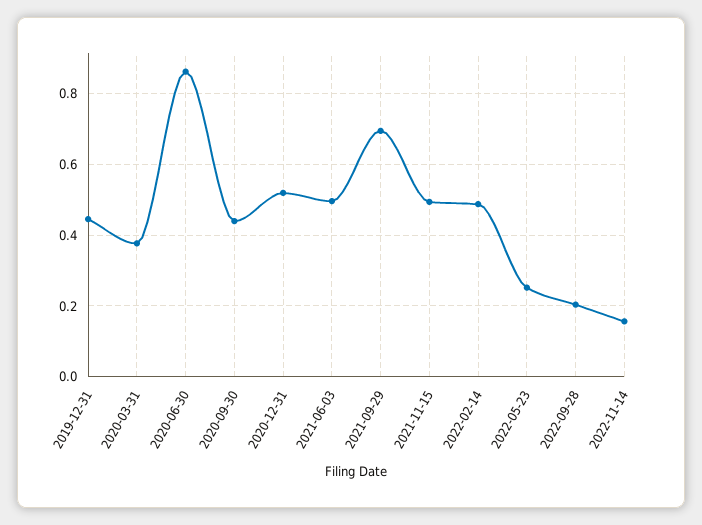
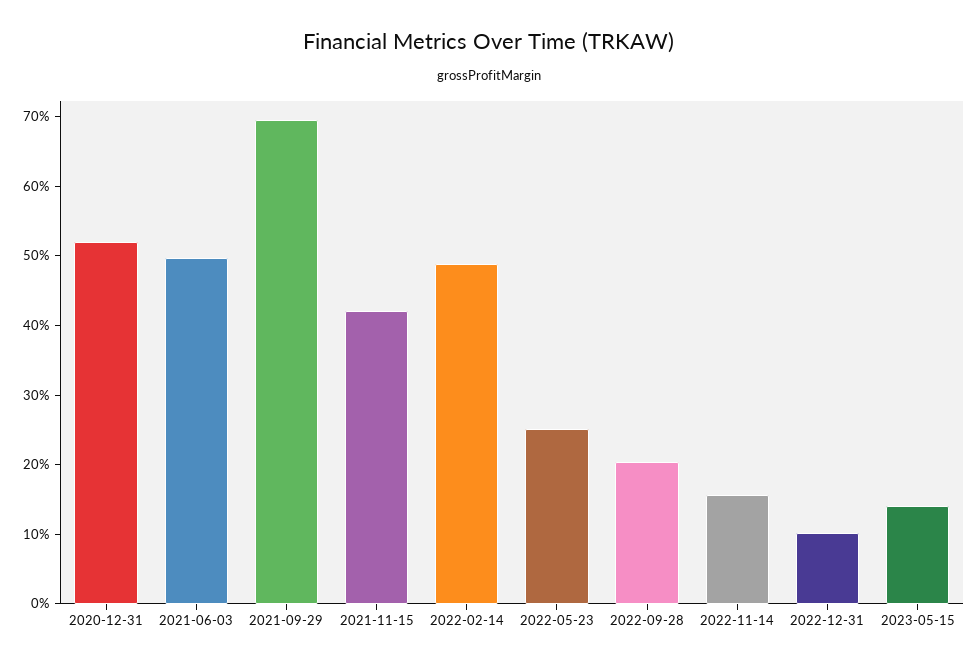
2019-12-31: 0.44 -> none
2020-03-31: 0.38 -> none
2020-06-30: 0.86 -> none
2020-09-30: 0.44 -> none
2021-11-15: 0.5 -> 0.42
2022-12-31: none -> 0.1
2023-05-15: none -> 0.14

